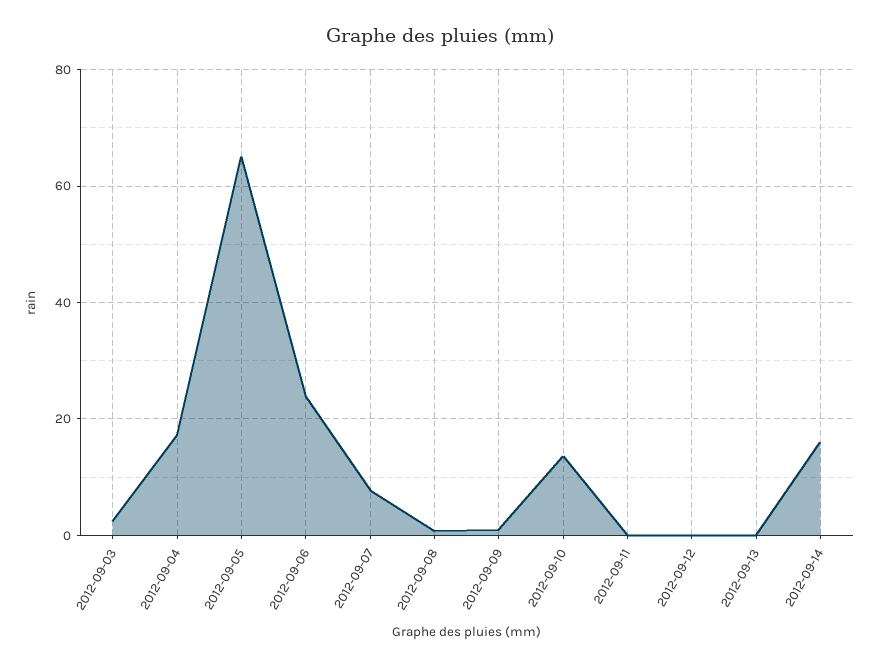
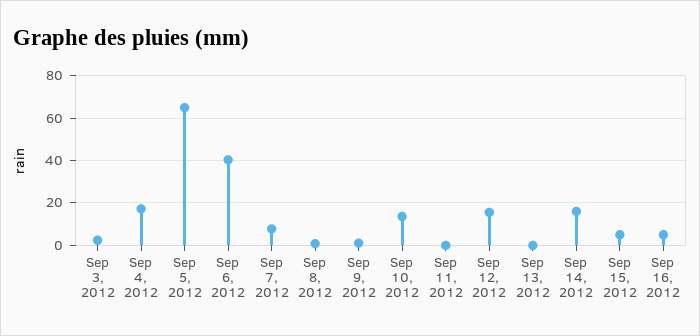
2012-09-06: 24 -> 40
2012-09-12: 0 -> 15
Sep 15, 2012: none -> 5
Sep 16, 2012: none -> 5

